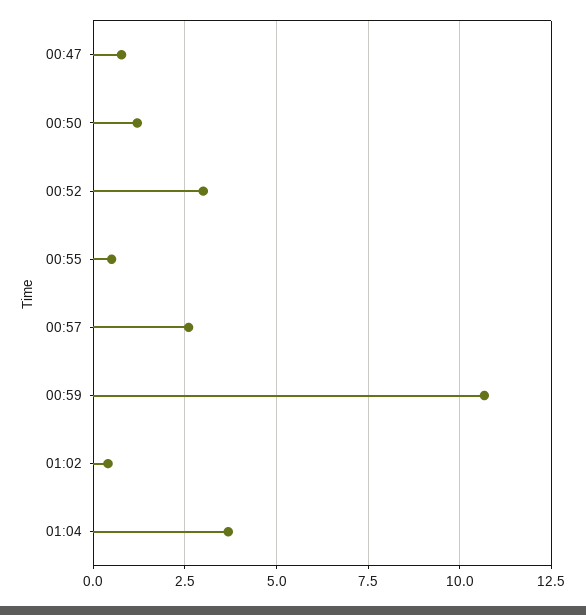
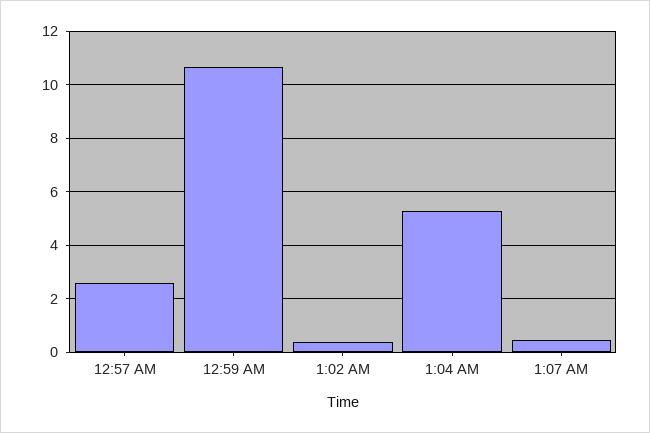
00:47: 0.75 -> none
00:50: 1.25 -> none
00:52: 3 -> none
00:55: 0.5 -> none
01:04: 3.75 -> 5.25
1:07 AM: none -> 0.5

